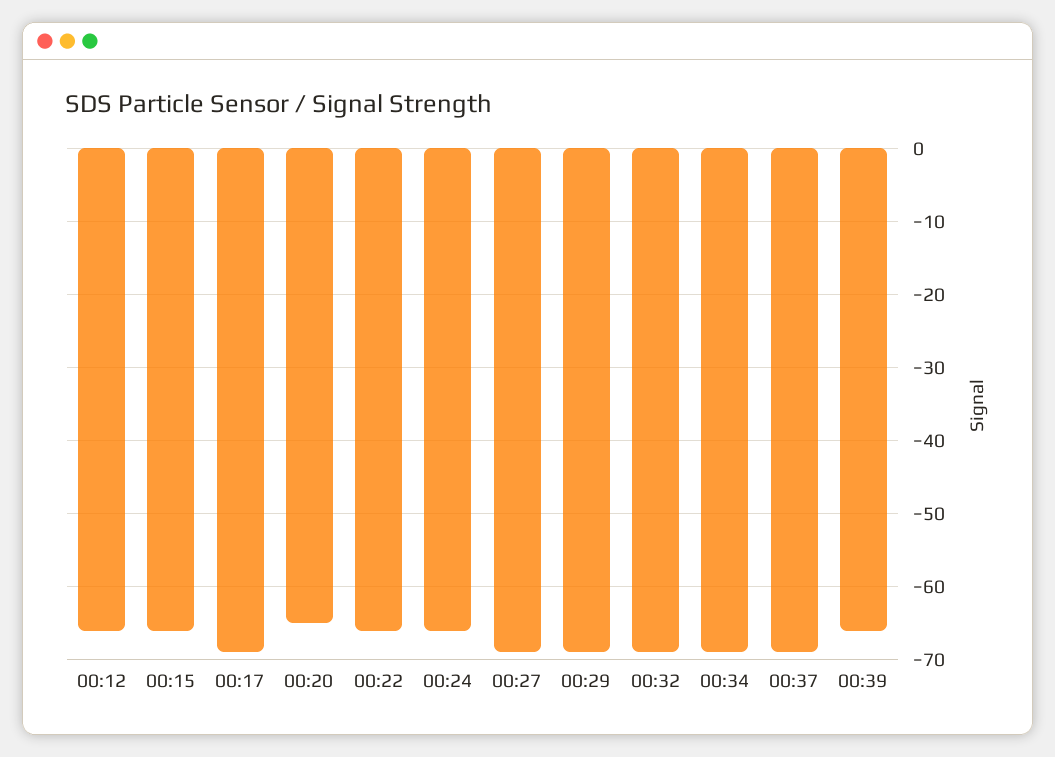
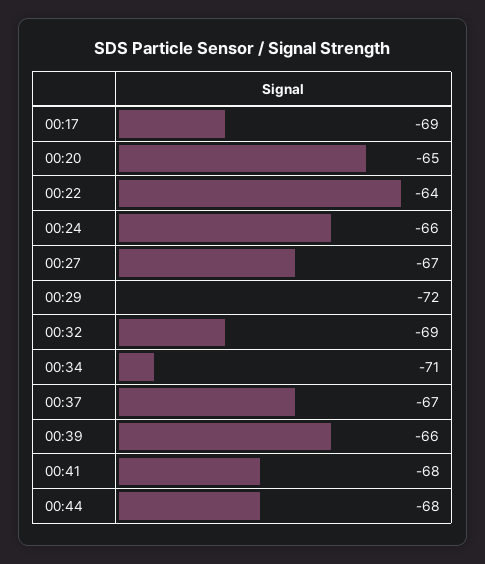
00:12: -66 -> none
00:15: -66 -> none
00:22: -66 -> -64
00:27: -69 -> -67
00:29: -69 -> -72
00:34: -69 -> -71
00:37: -69 -> -67
00:41: none -> -68
00:44: none -> -68

